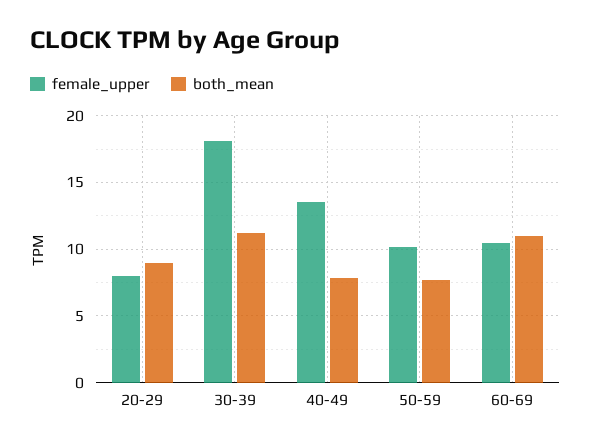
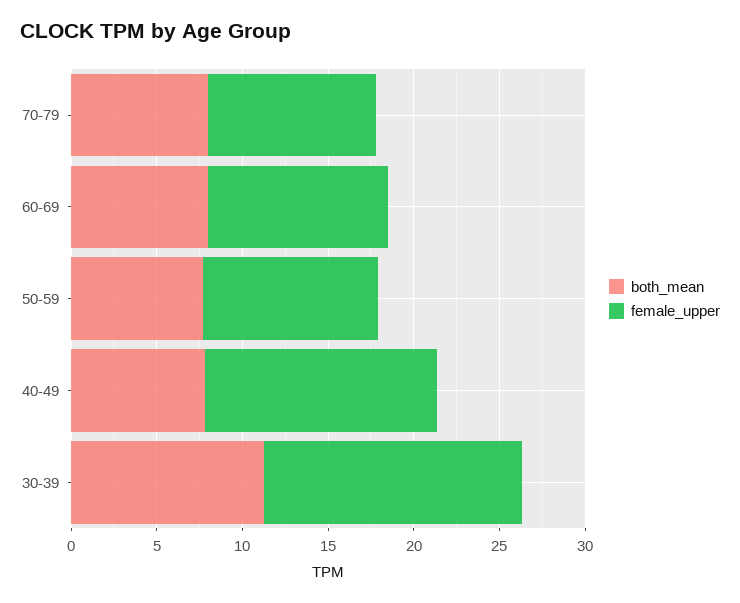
female_upper, 20-29: 8 -> none
both_mean, 20-29: 9 -> none
female_upper, 30-39: 18 -> 15
both_mean, 60-69: 11 -> 8
both_mean, 70-79: none -> 8
female_upper, 70-79: none -> 10

